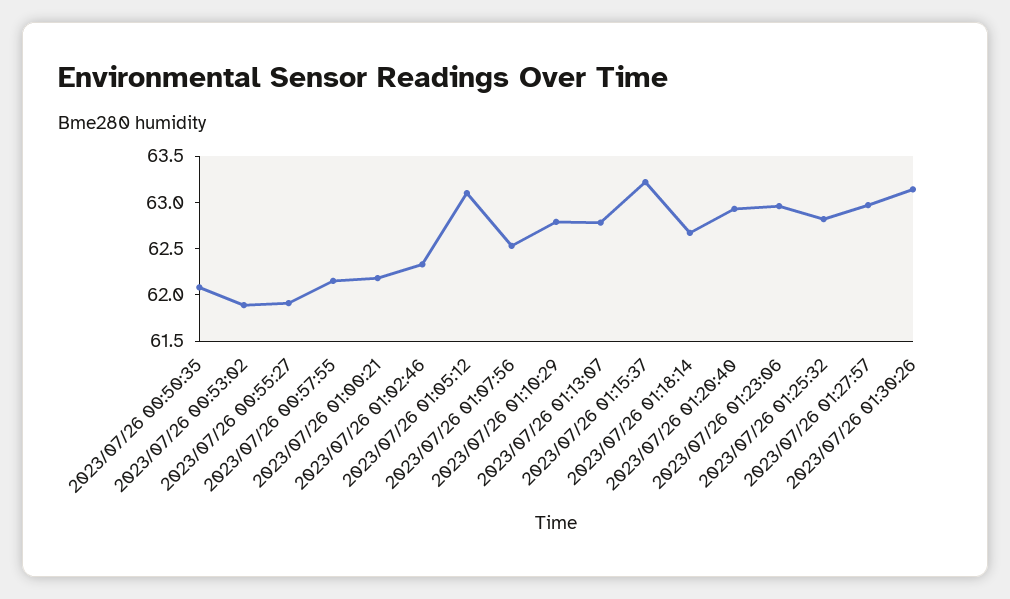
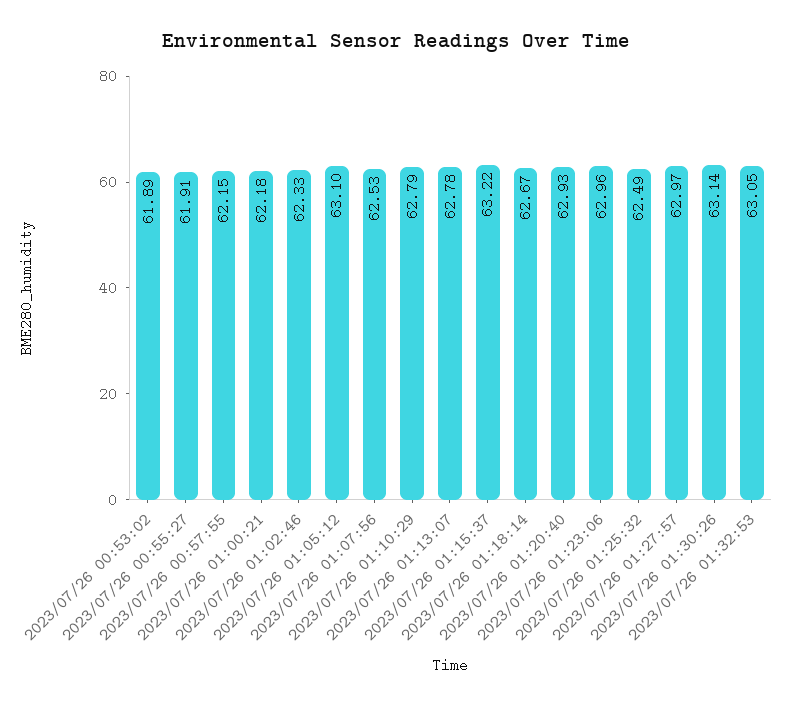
2023/07/26 00:50:35: 62.1 -> none
2023/07/26 01:25:32: 62.8 -> 62.49
2023/07/26 01:32:53: none -> 63.05

